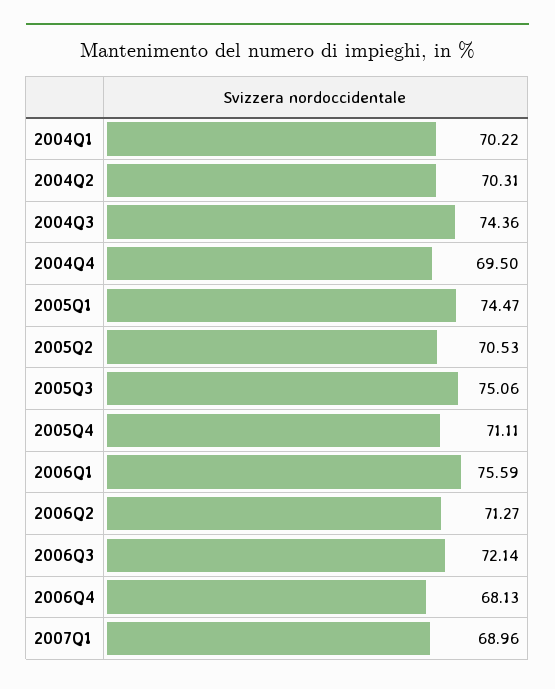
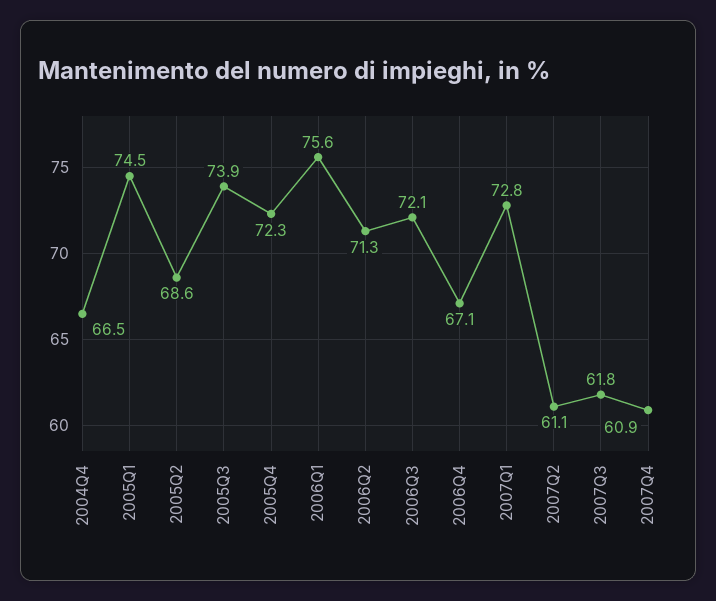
2004Q1: 70.22 -> none
2004Q2: 70.31 -> none
2004Q3: 74.36 -> none
2004Q4: 69.5 -> 66.5
2005Q2: 70.53 -> 68.6
2005Q3: 75.06 -> 73.9
2005Q4: 71.11 -> 72.3
2006Q4: 68.13 -> 67.1
2007Q1: 68.96 -> 72.8
2007Q2: none -> 61.1
2007Q3: none -> 61.8
2007Q4: none -> 60.9

